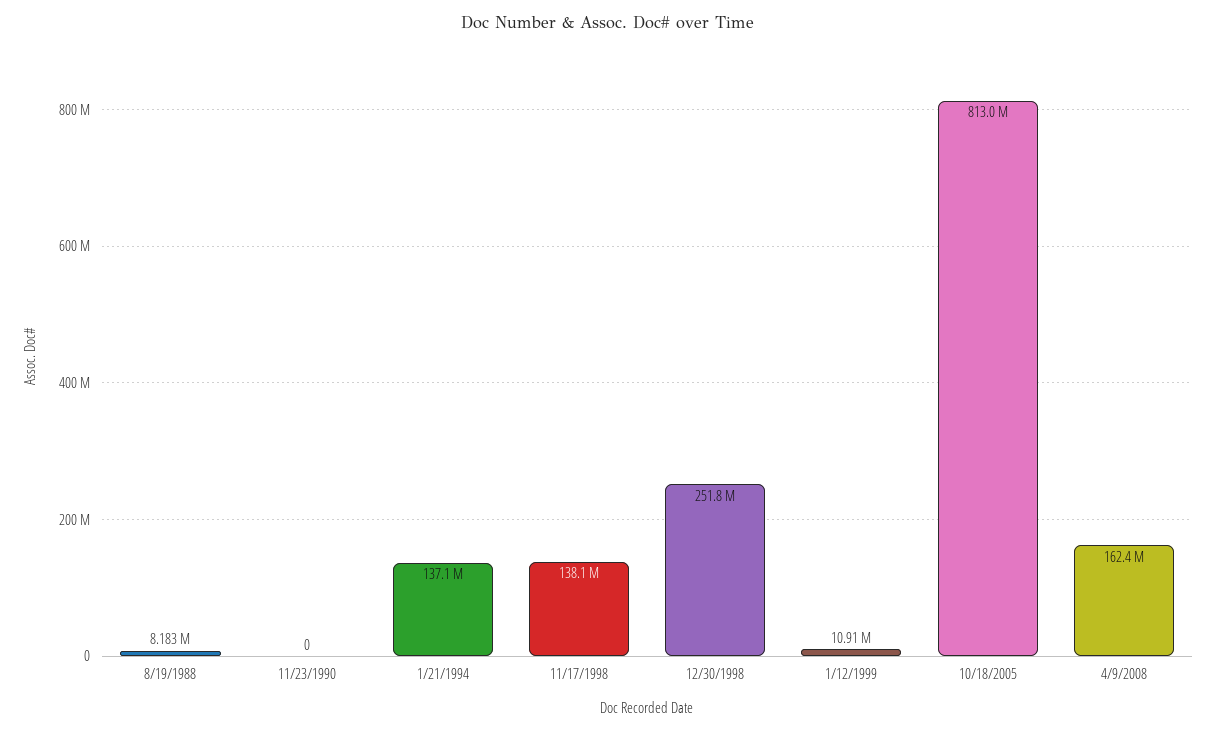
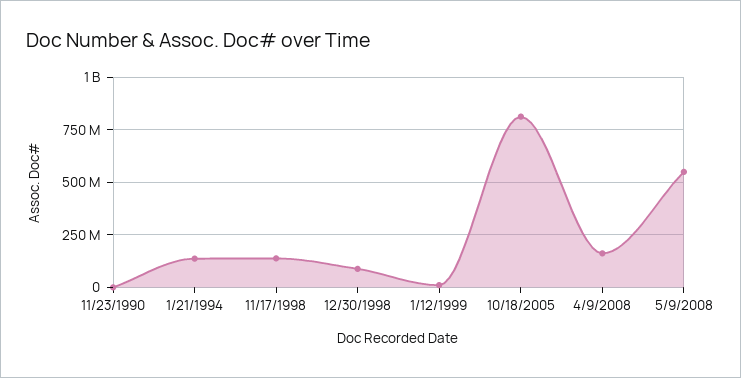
8/19/1988: 8183000 -> none
12/30/1998: 251800000 -> 100000000
5/9/2008: none -> 550000000

